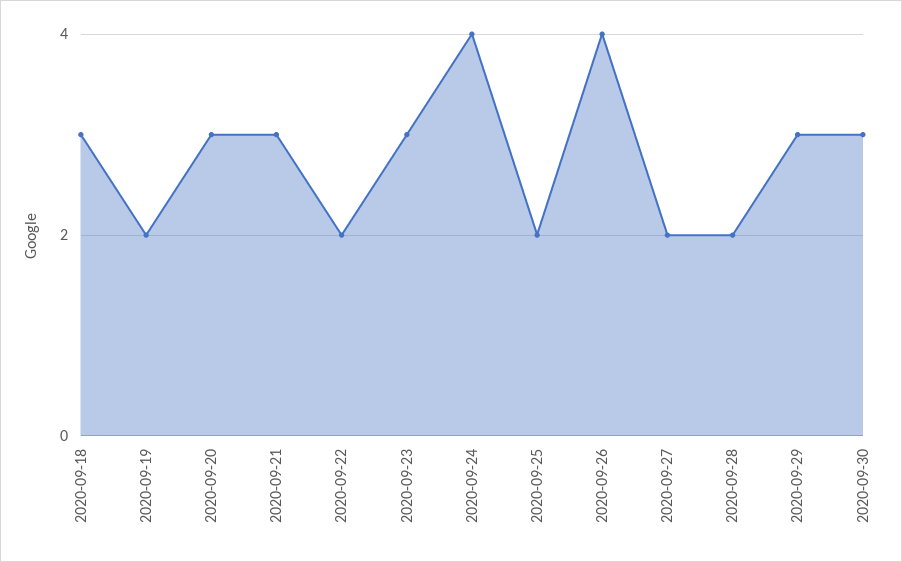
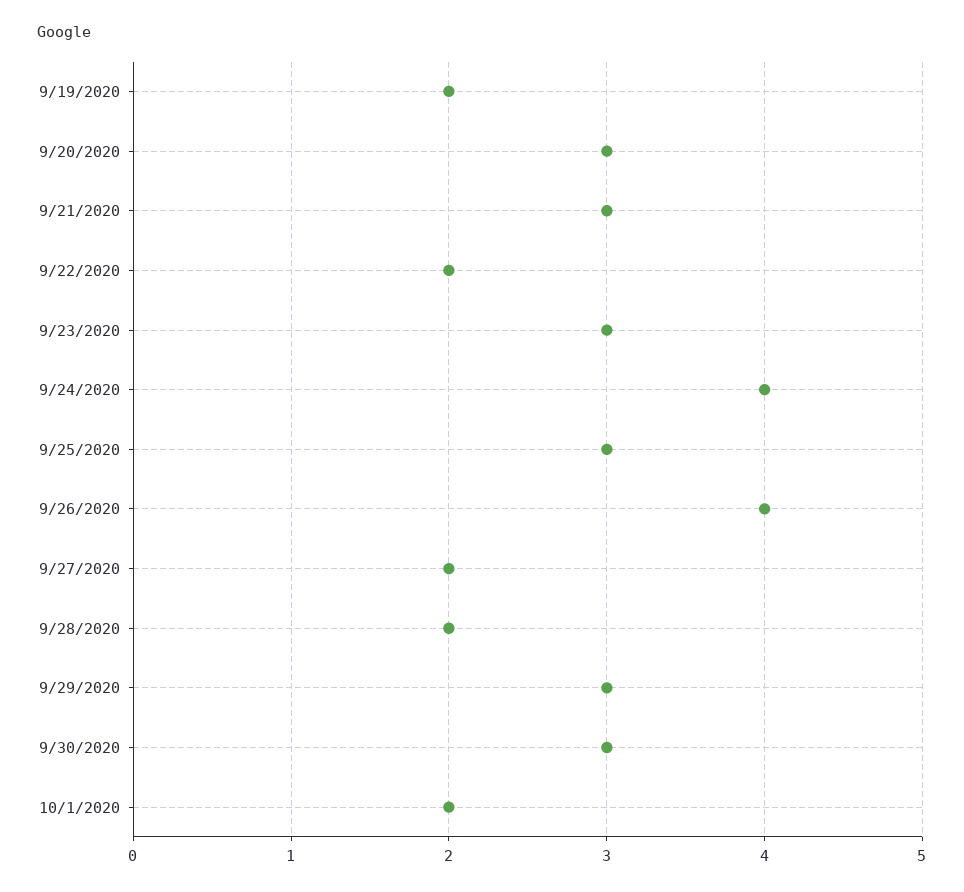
2020-09-18: 3 -> none
2020-09-25: 2 -> 3
10/1/2020: none -> 2

